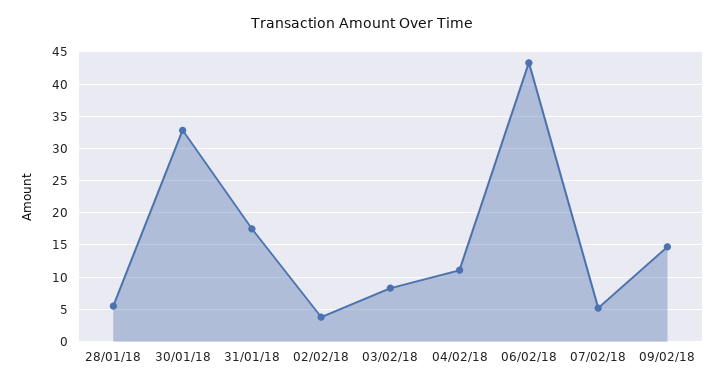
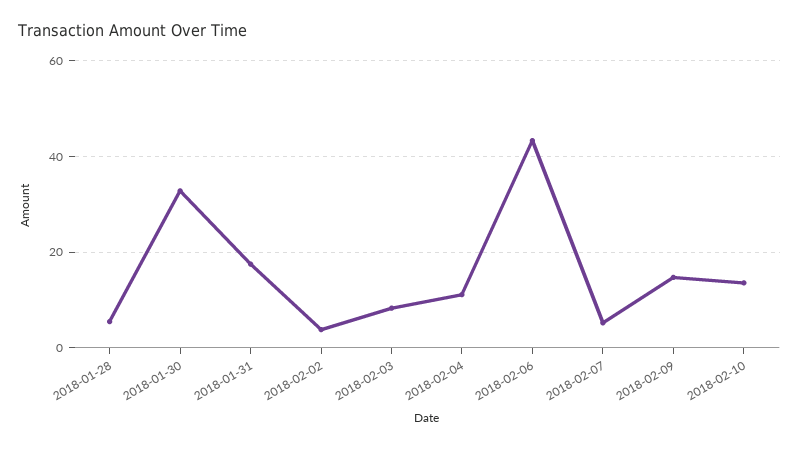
2018-02-10: none -> 14

